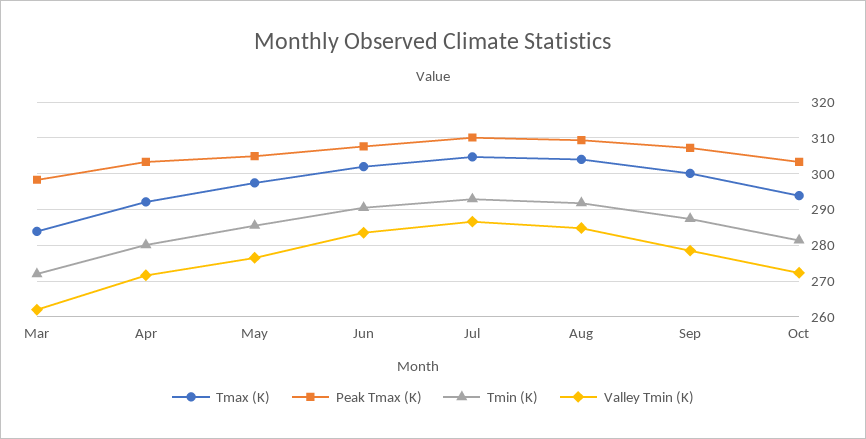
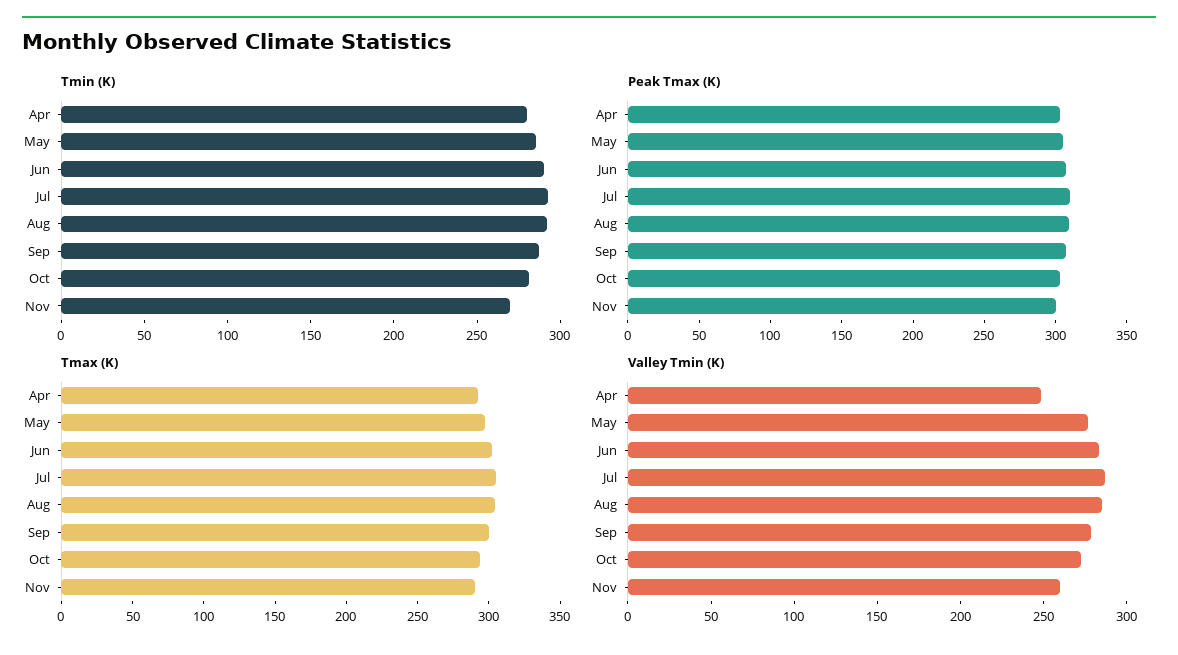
Tmax (K), Mar: 284 -> none
Peak Tmax (K), Mar: 298 -> none
Tmin (K), Mar: 272 -> none
Valley Tmin (K), Mar: 262 -> none
Valley Tmin (K), Apr: 272 -> 250
Tmin (K), Nov: none -> 270
Peak Tmax (K), Nov: none -> 300
Tmax (K), Nov: none -> 290
Valley Tmin (K), Nov: none -> 260

